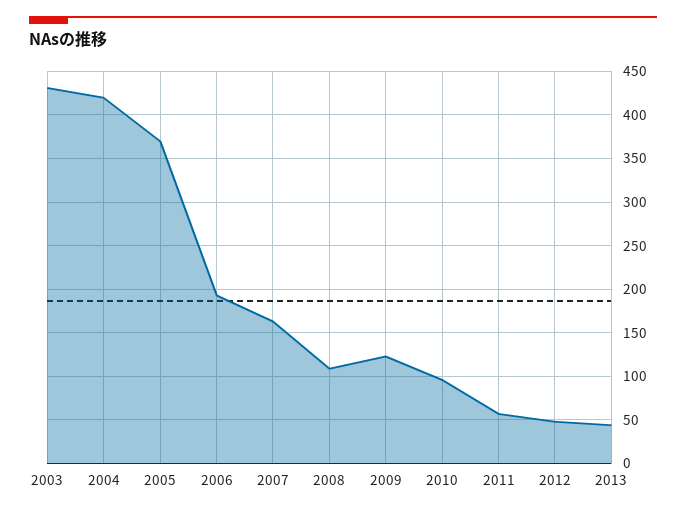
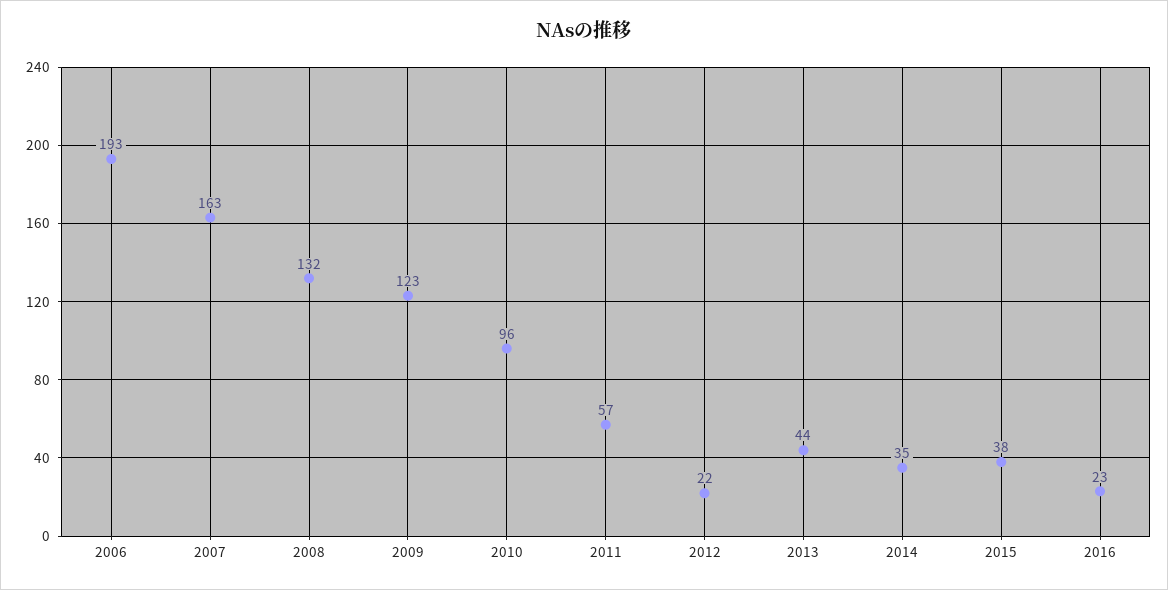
2003: 430 -> none
2004: 420 -> none
2005: 370 -> none
2008: 110 -> 132
2012: 50 -> 22
2014: none -> 35
2015: none -> 38
2016: none -> 23

